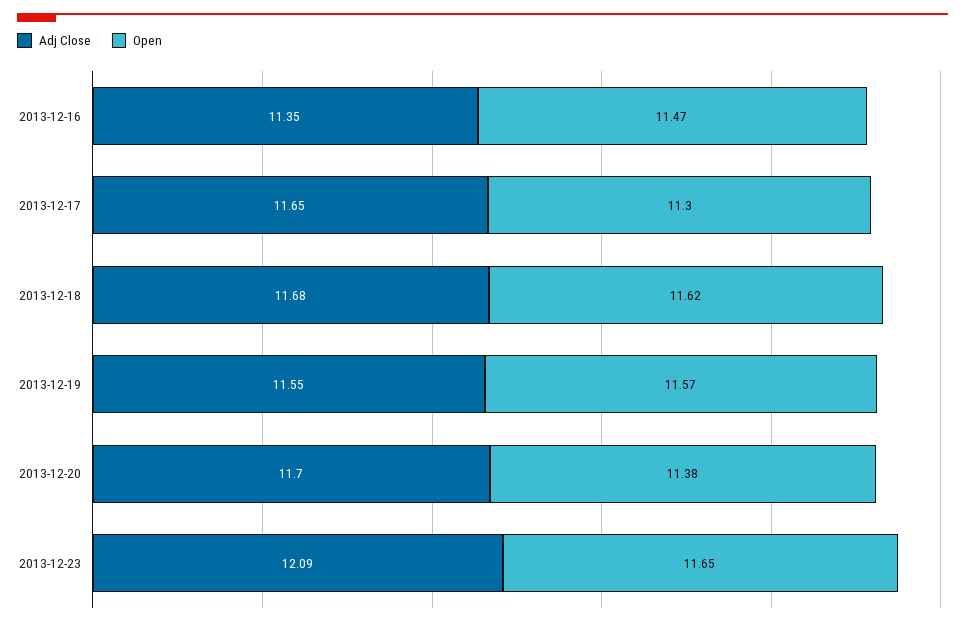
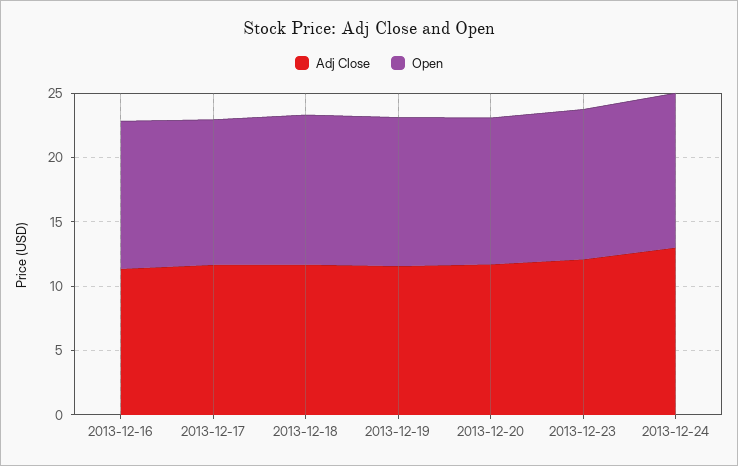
Adj Close, 2013-12-24: none -> 13
Open, 2013-12-24: none -> 12

